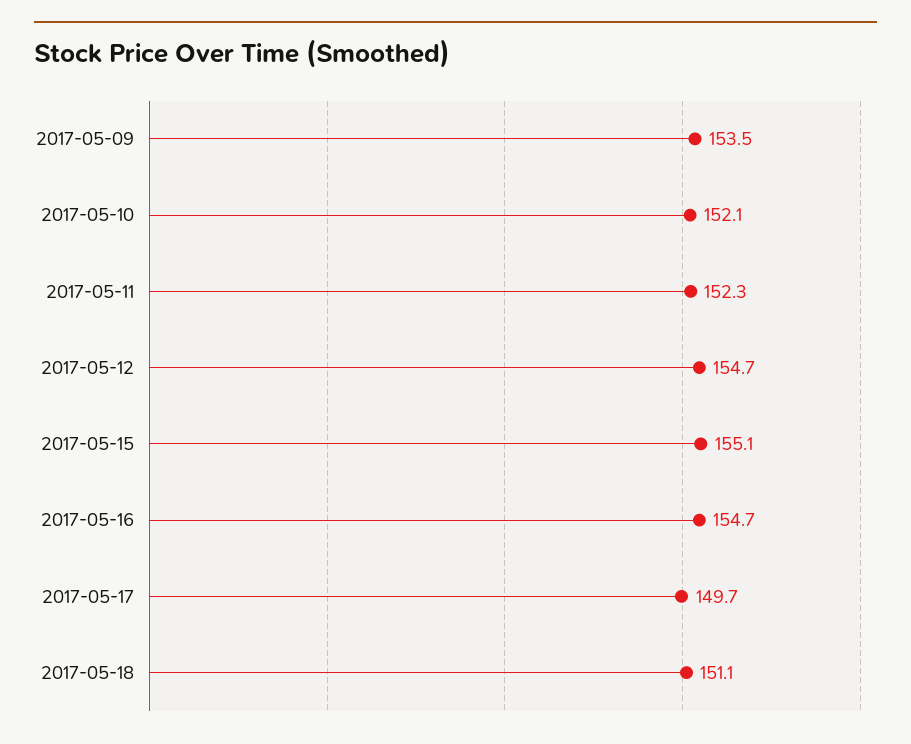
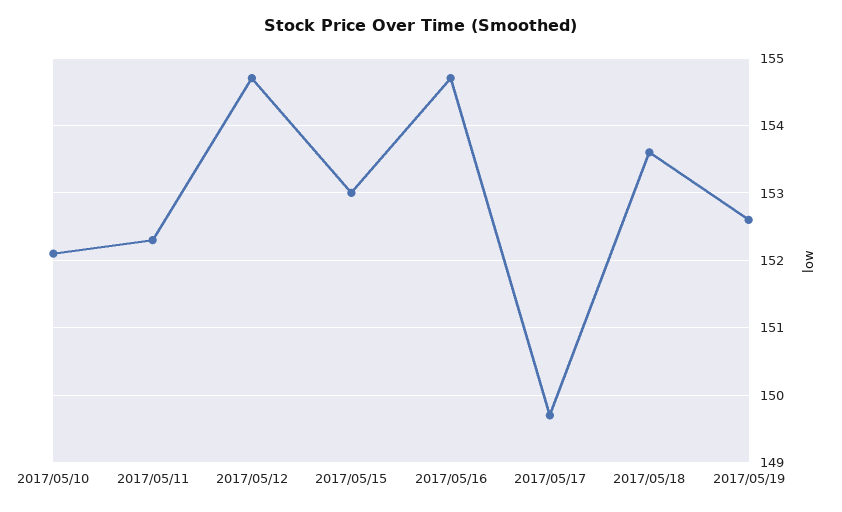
2017-05-09: 153.5 -> none
2017-05-15: 155.1 -> 153
2017-05-18: 151.1 -> 153.6
2017/05/19: none -> 152.6

